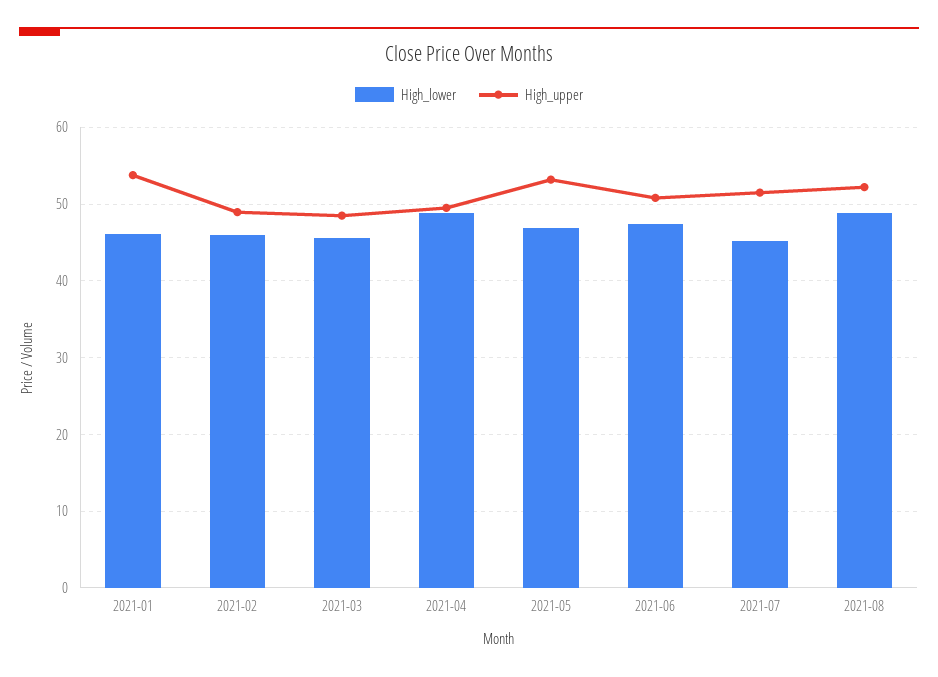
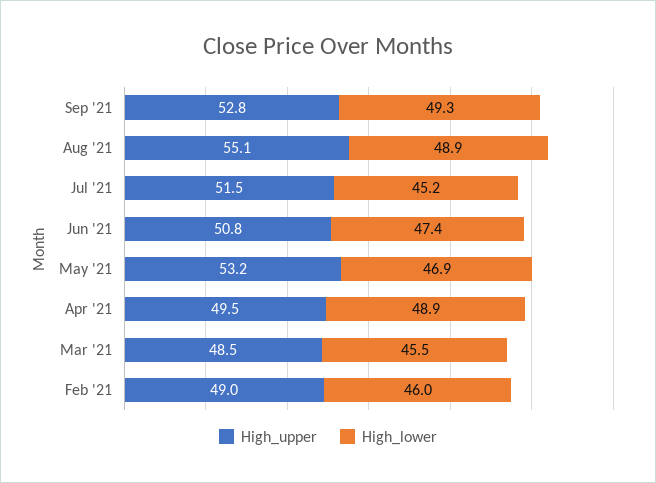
High_lower, 2021-01: 46 -> none
High_upper, 2021-01: 54 -> none
High_upper, 2021-08: 52 -> 55.1
High_upper, Sep '21: none -> 52.8
High_lower, Sep '21: none -> 49.3

